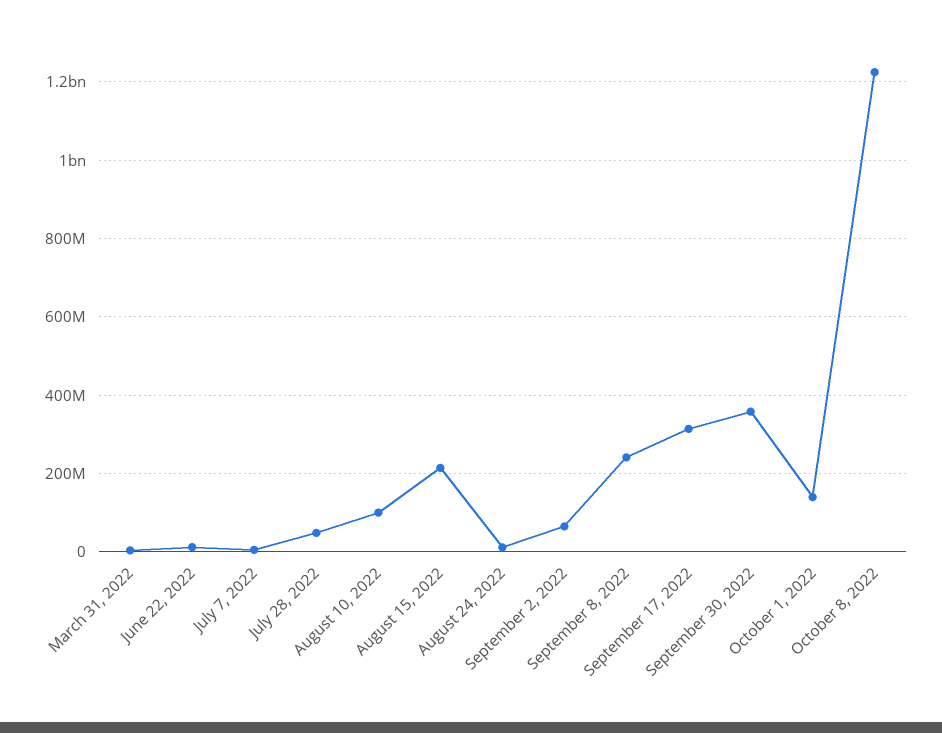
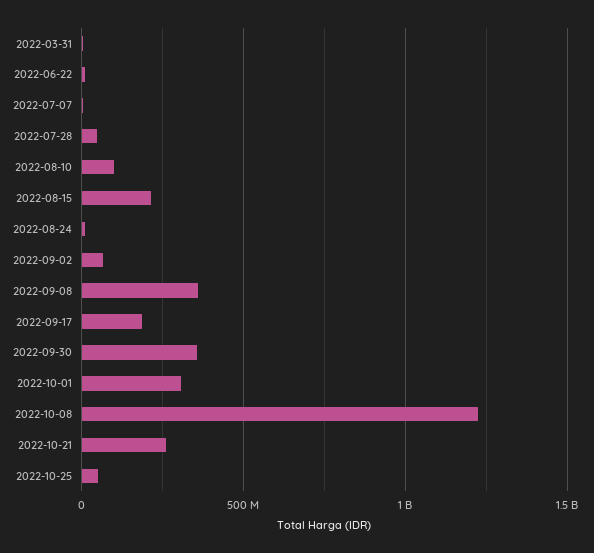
September 8, 2022: 240000000 -> 350000000
September 17, 2022: 320000000 -> 200000000
October 1, 2022: 140000000 -> 300000000
2022-10-21: none -> 250000000
2022-10-25: none -> 50000000

